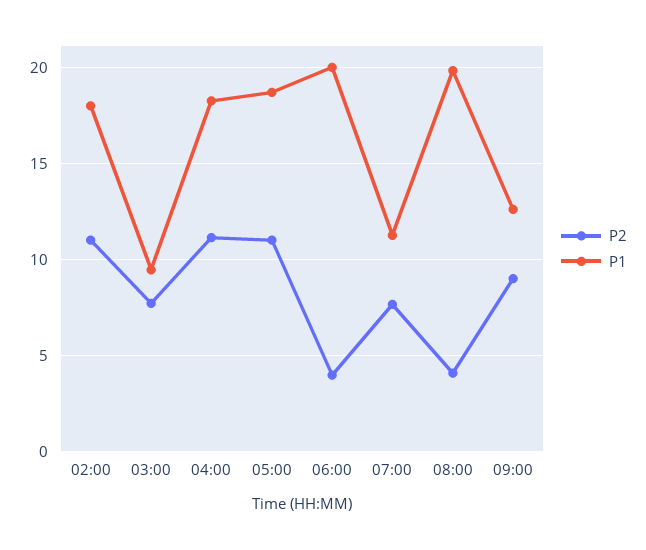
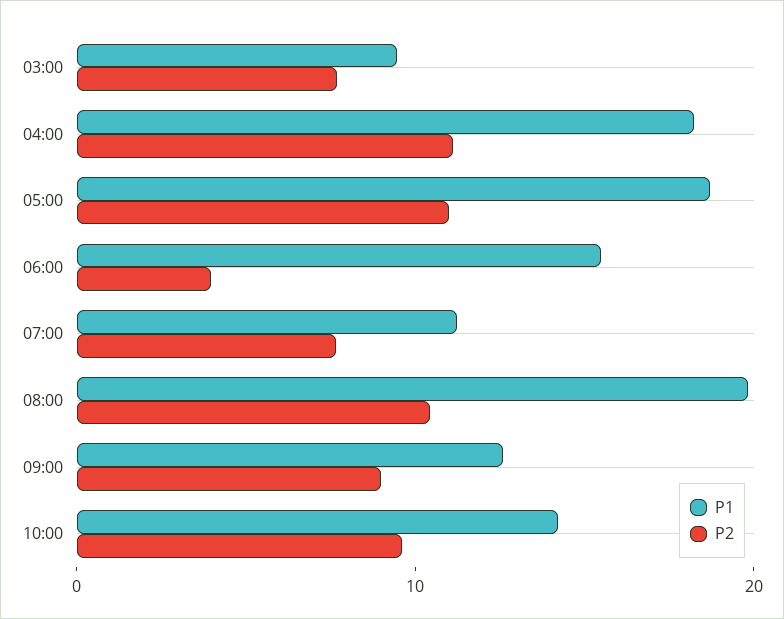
P2, 02:00: 11 -> none
P1, 02:00: 18 -> none
P1, 06:00: 20 -> 16
P2, 08:00: 4 -> 10
P1, 10:00: none -> 14
P2, 10:00: none -> 10

